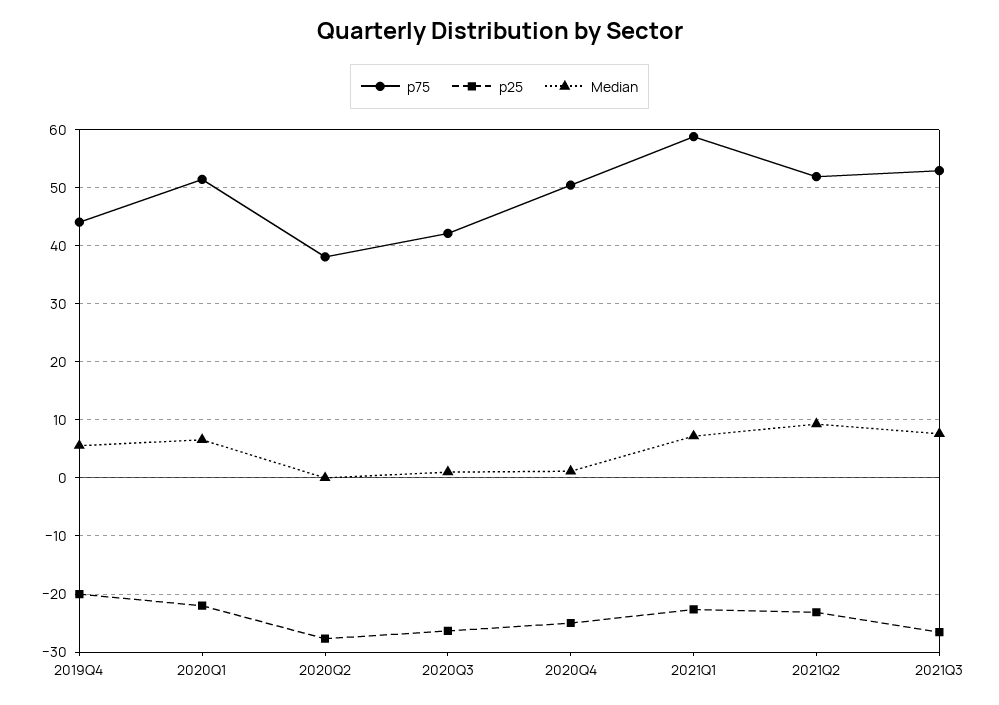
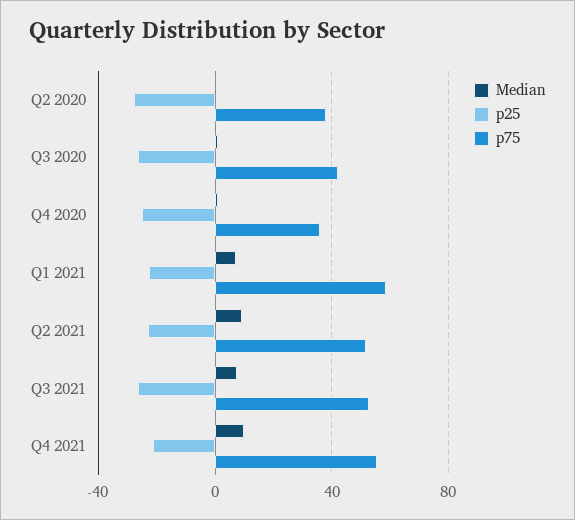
p75, 2019Q4: 44 -> none
p25, 2019Q4: -20 -> none
Median, 2019Q4: 6 -> none
p75, 2020Q1: 52 -> none
p25, 2020Q1: -22 -> none
Median, 2020Q1: 6 -> none
p75, 2020Q4: 50 -> 35
Median, Q4 2021: none -> 10
p25, Q4 2021: none -> -20
p75, Q4 2021: none -> 55

